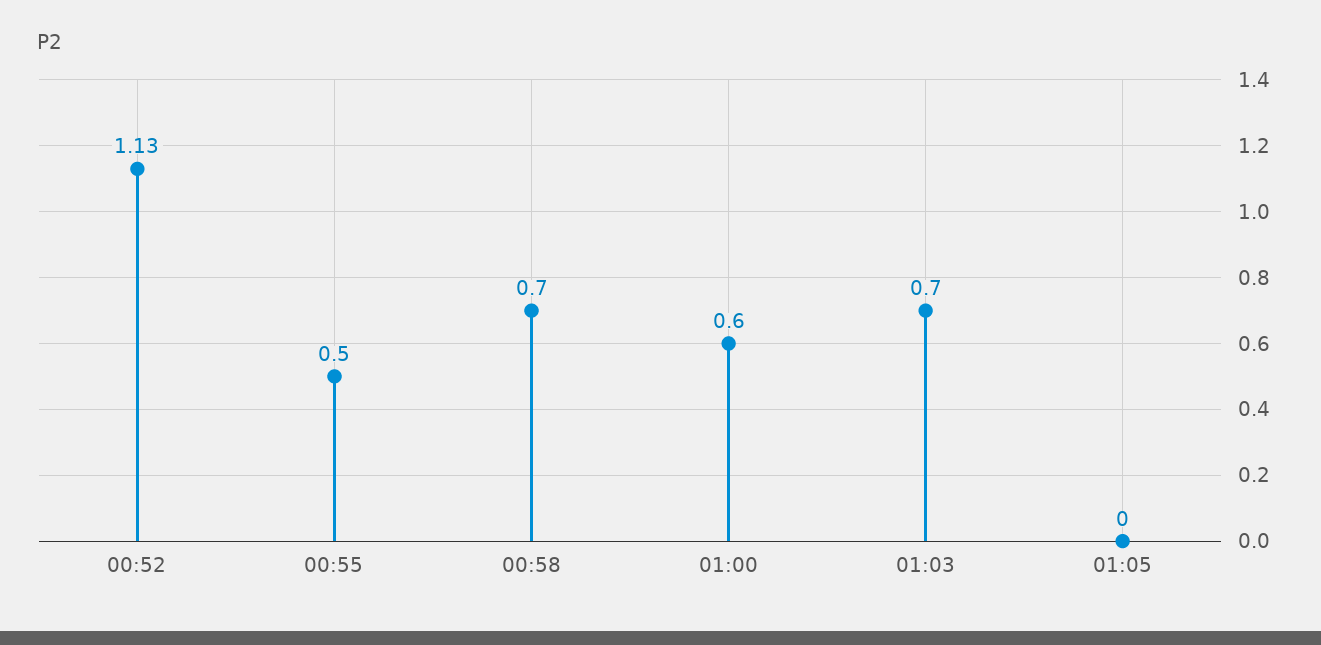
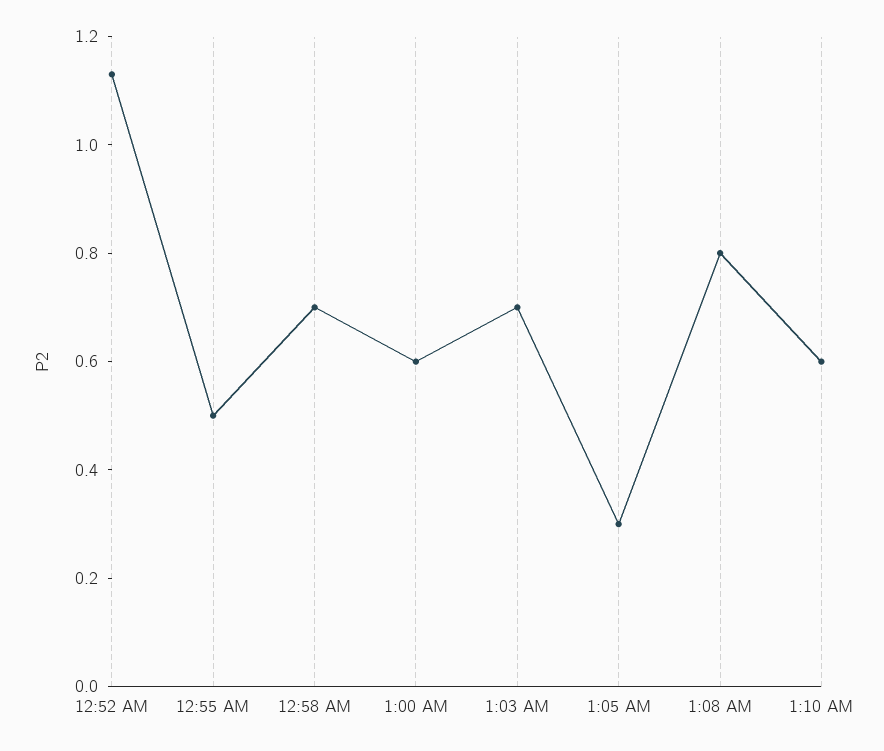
01:05: 0 -> 0.3
1:08 AM: none -> 0.8
1:10 AM: none -> 0.6

